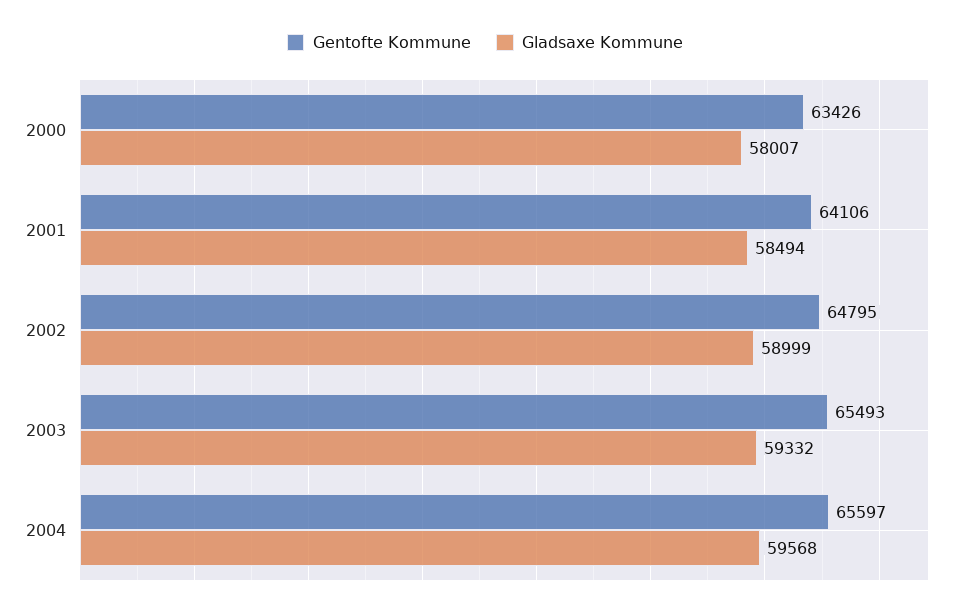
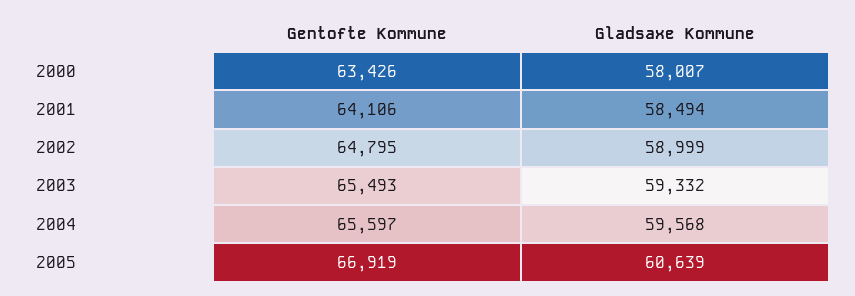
Gentofte Kommune, 2005: none -> 66919
Gladsaxe Kommune, 2005: none -> 60639

